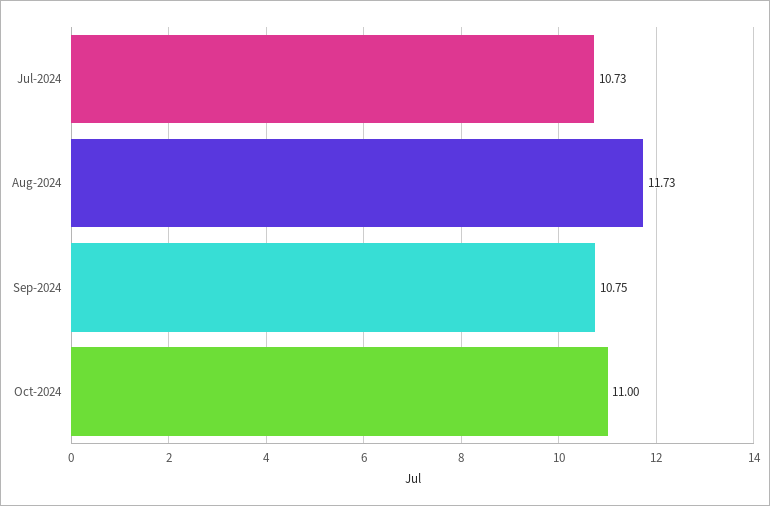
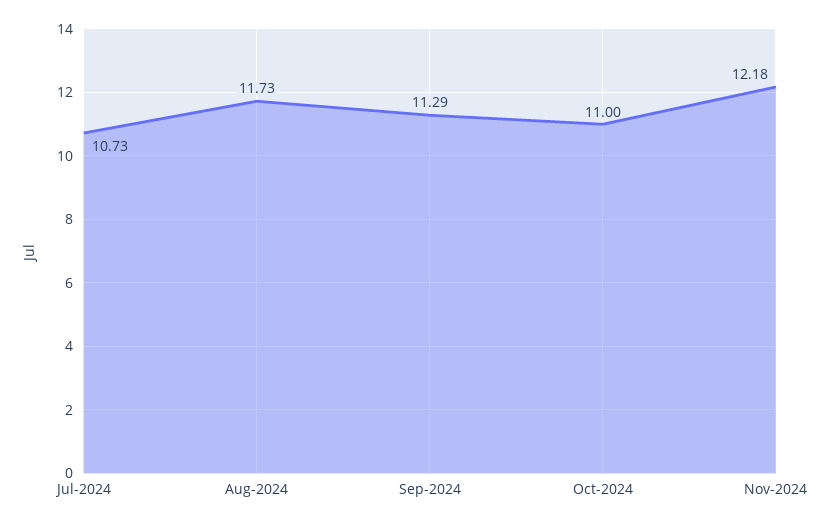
Sep-2024: 10.75 -> 11.29
Nov-2024: none -> 12.18

